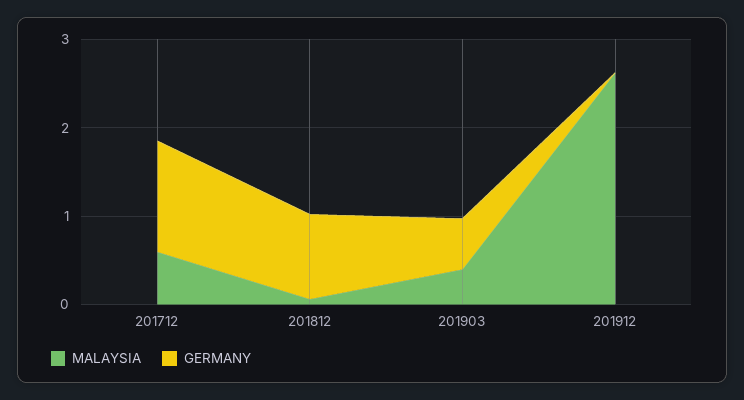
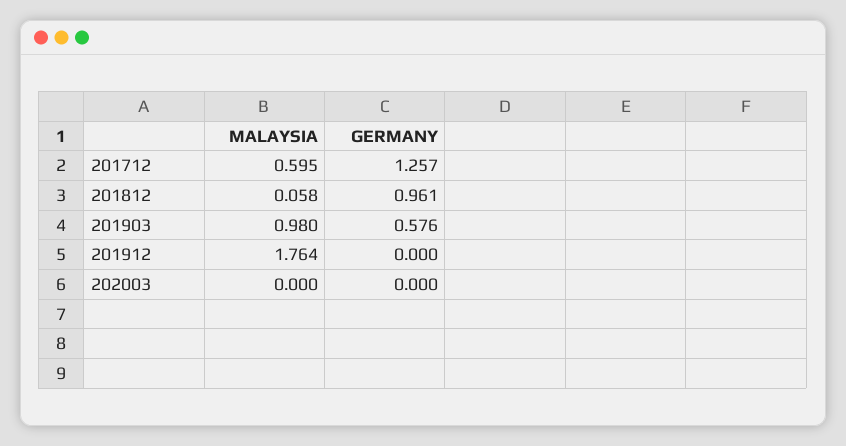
MALAYSIA, 201903: 0.4 -> 0.98
MALAYSIA, 201912: 2.6 -> 1.764
MALAYSIA, 202003: none -> 0
GERMANY, 202003: none -> 0

